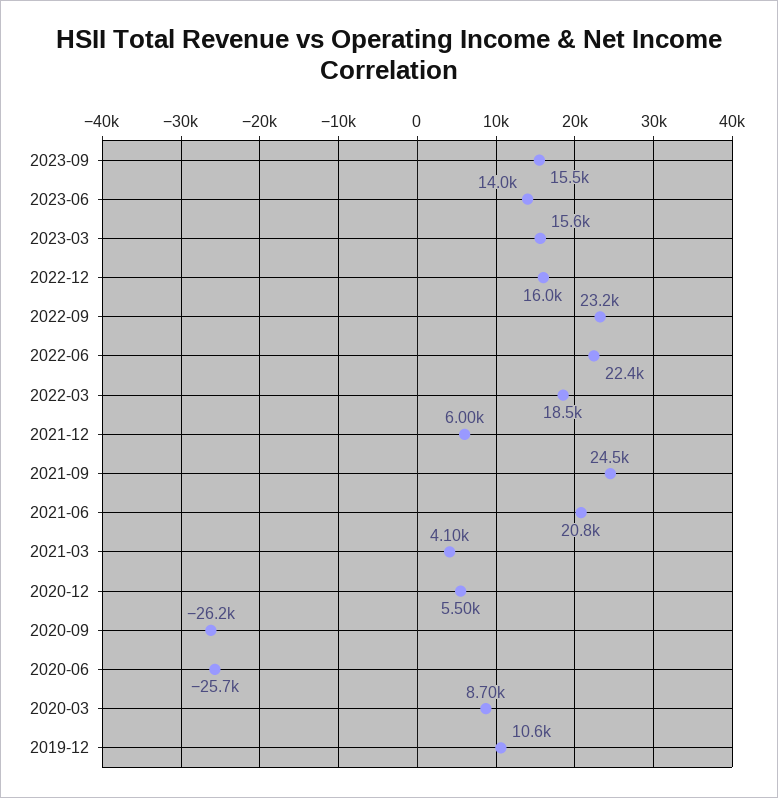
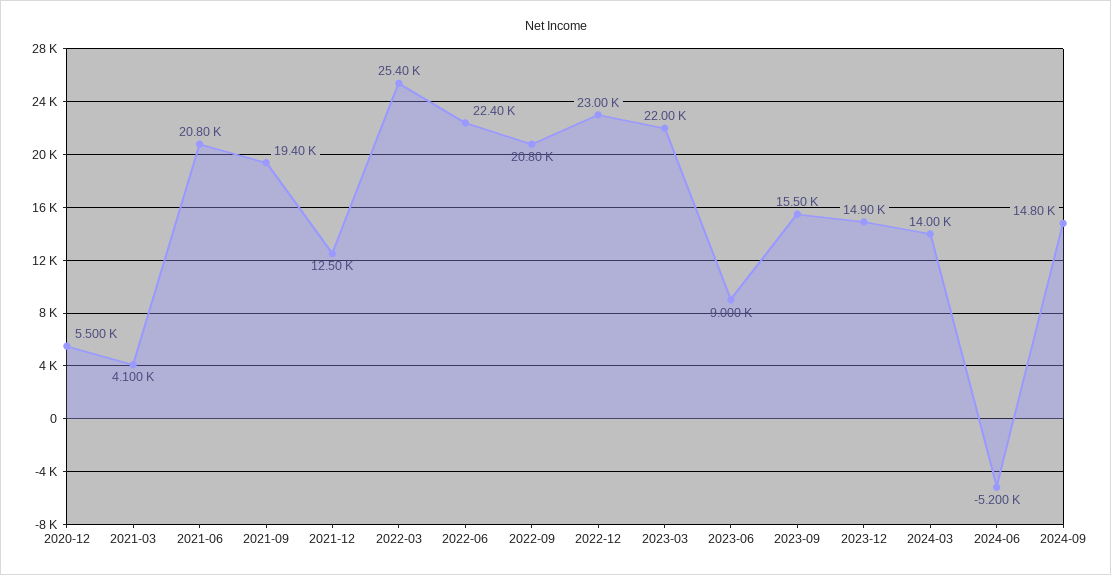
2023-06: 14000 -> 9000
2023-03: 15600 -> 22000
2022-12: 16000 -> 23000
2022-09: 23200 -> 20800
2022-03: 18500 -> 25400
2021-12: 6000 -> 12500
2021-09: 24500 -> 19400
2020-09: -26200 -> none
2020-06: -25700 -> none
2020-03: 8700 -> none
2019-12: 10600 -> none
2023-12: none -> 14900
2024-03: none -> 14000
2024-06: none -> -5200
2024-09: none -> 14800

